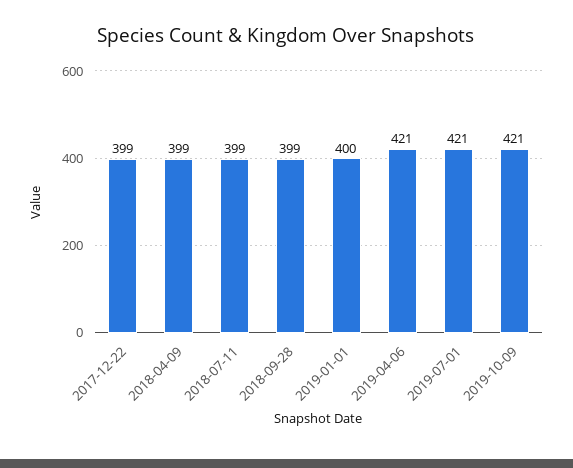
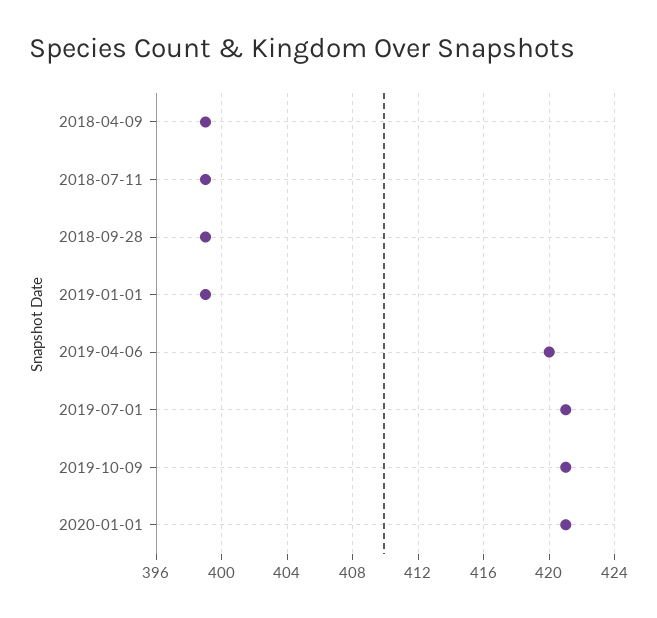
2017-12-22: 399 -> none
2019-01-01: 400 -> 399
2019-04-06: 421 -> 420
2020-01-01: none -> 421

